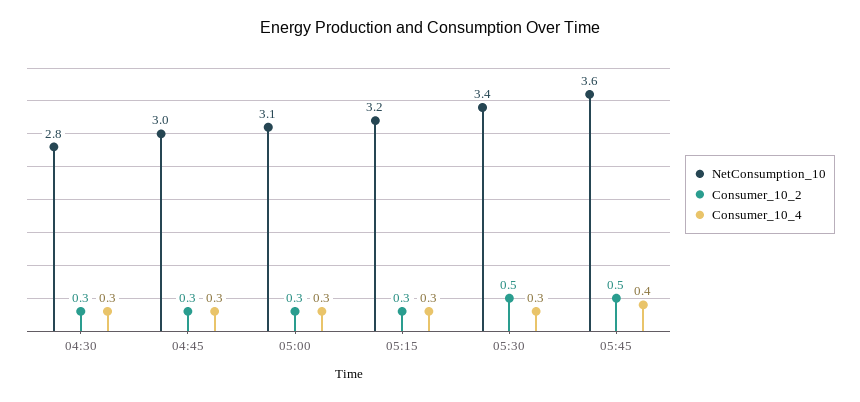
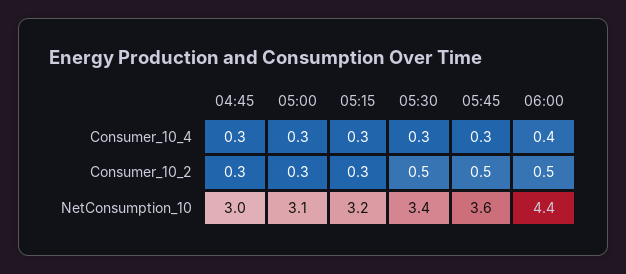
NetConsumption_10, 04:30: 2.8 -> none
Consumer_10_2, 04:30: 0.3 -> none
Consumer_10_4, 04:30: 0.3 -> none
Consumer_10_4, 05:45: 0.4 -> 0.3
Consumer_10_4, 06:00: none -> 0.4
Consumer_10_2, 06:00: none -> 0.5
NetConsumption_10, 06:00: none -> 4.4

